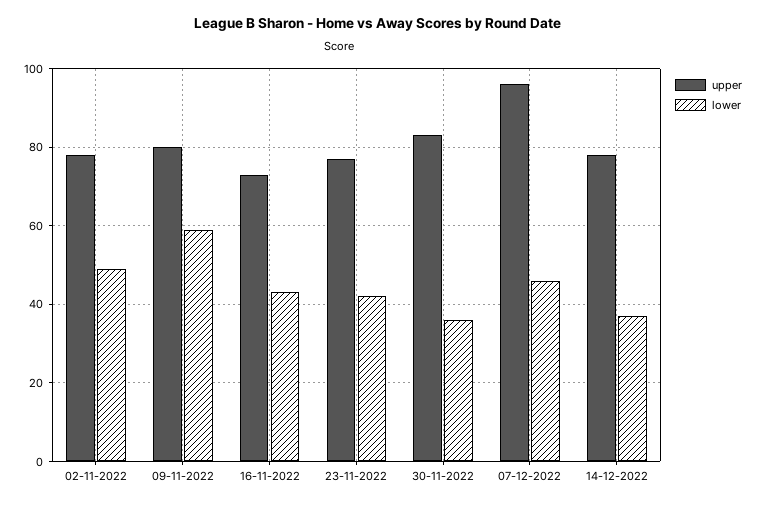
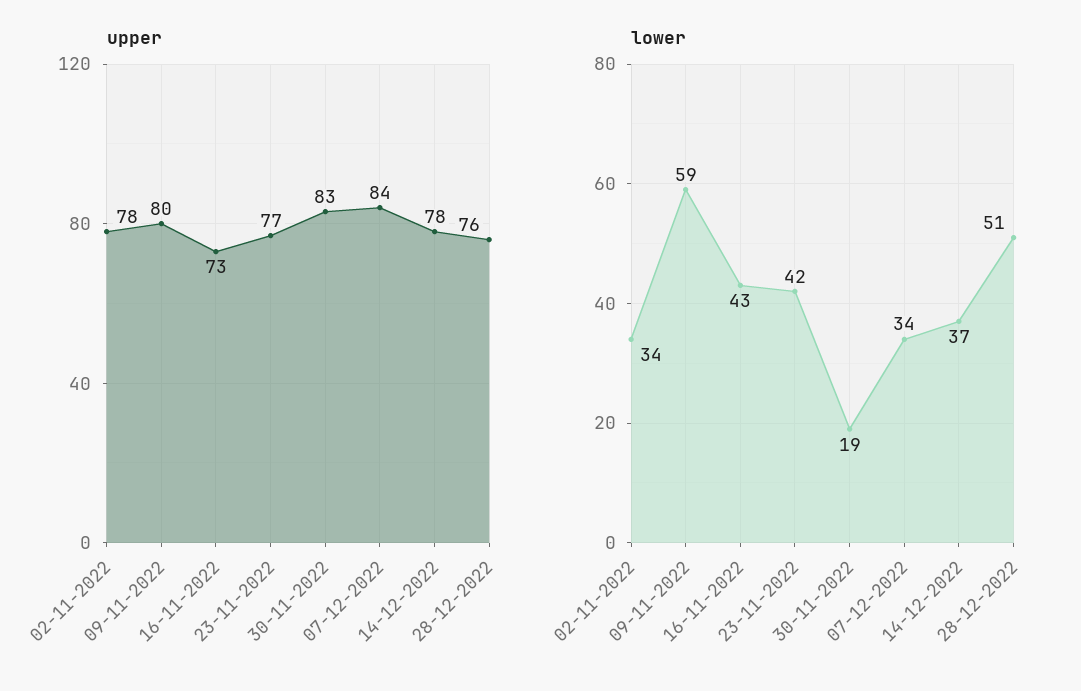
lower, 02-11-2022: 50 -> 34
lower, 30-11-2022: 35 -> 19
upper, 07-12-2022: 95 -> 84
lower, 07-12-2022: 45 -> 34
upper, 28-12-2022: none -> 76
lower, 28-12-2022: none -> 51

